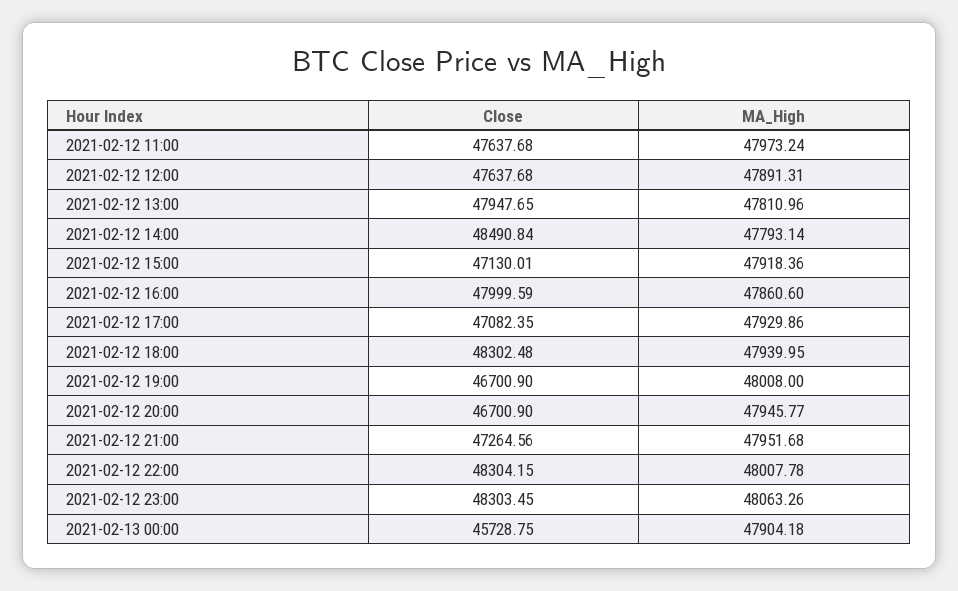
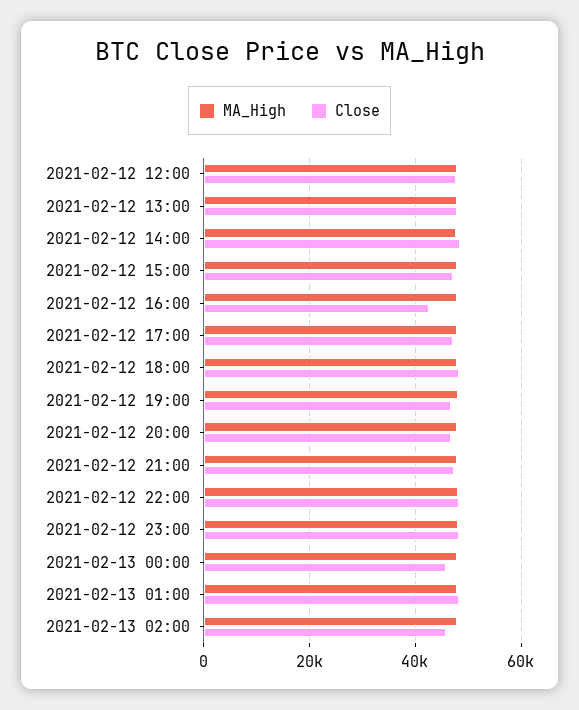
Close, 2021-02-12 11:00: 47637.68 -> none
MA_High, 2021-02-12 11:00: 47973.24 -> none
Close, 2021-02-12 16:00: 47999.59 -> 42000
MA_High, 2021-02-13 01:00: none -> 48000
Close, 2021-02-13 01:00: none -> 48000
MA_High, 2021-02-13 02:00: none -> 48000
Close, 2021-02-13 02:00: none -> 46000

